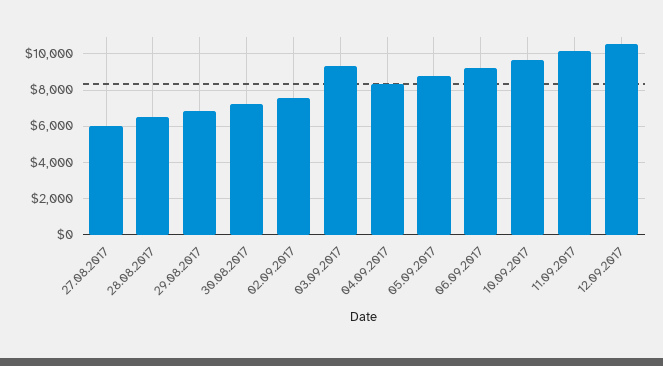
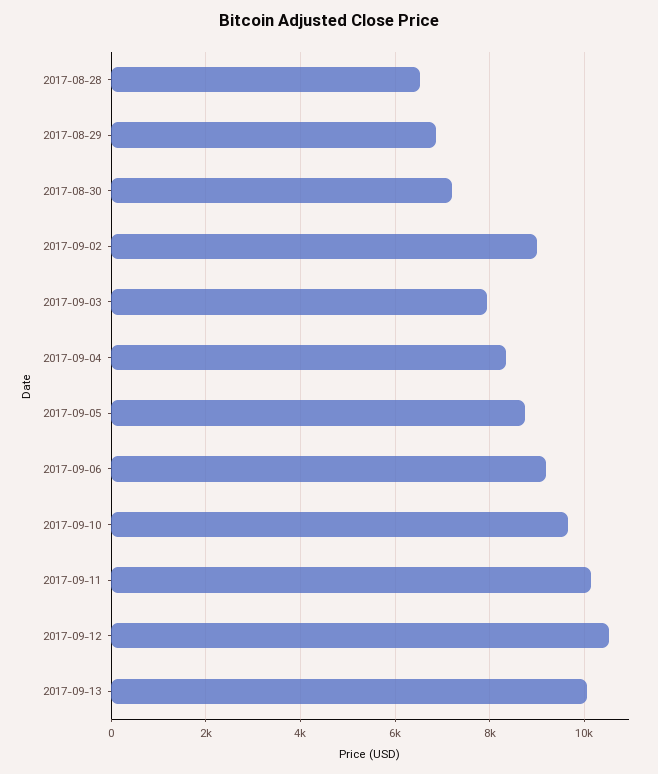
27.08.2017: 6000 -> none
02.09.2017: 7500 -> 9000
03.09.2017: 9500 -> 8000
2017-09-13: none -> 10000

